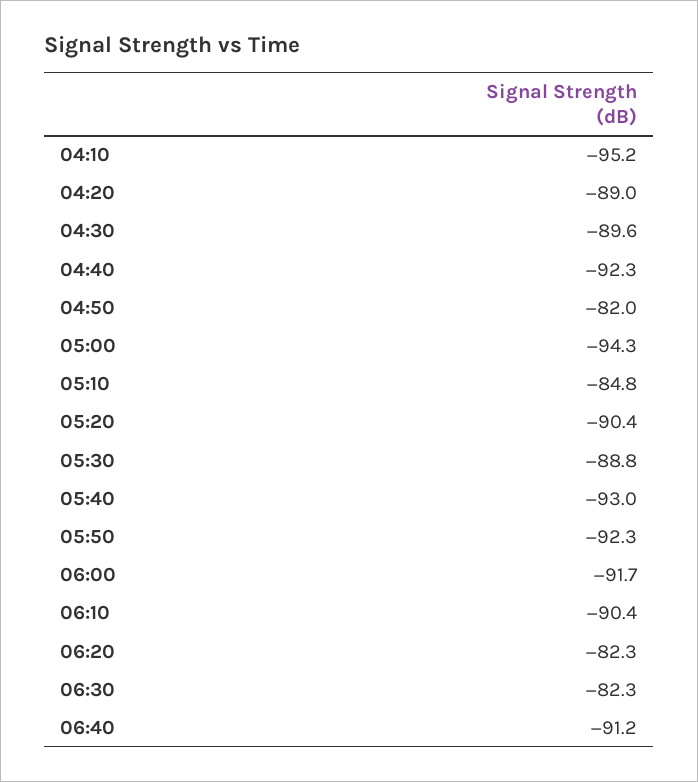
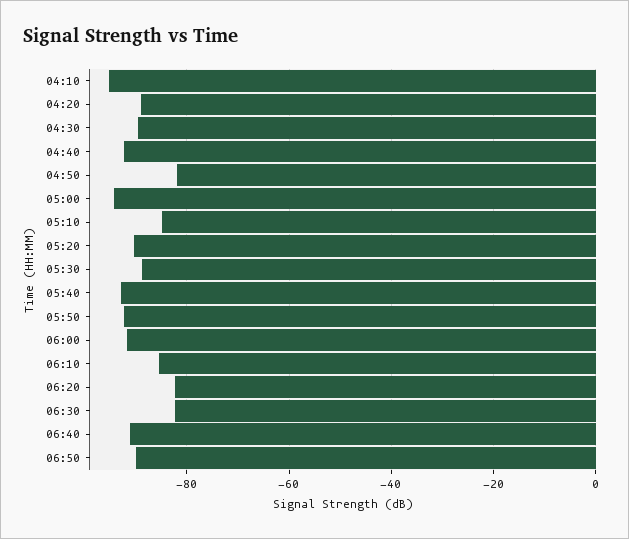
06:10: -90.4 -> -86
06:50: none -> -90

